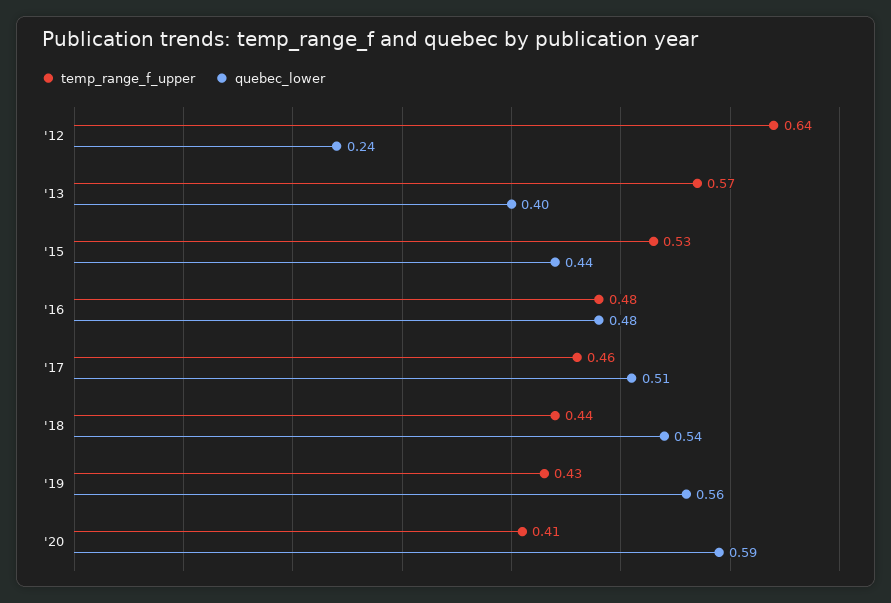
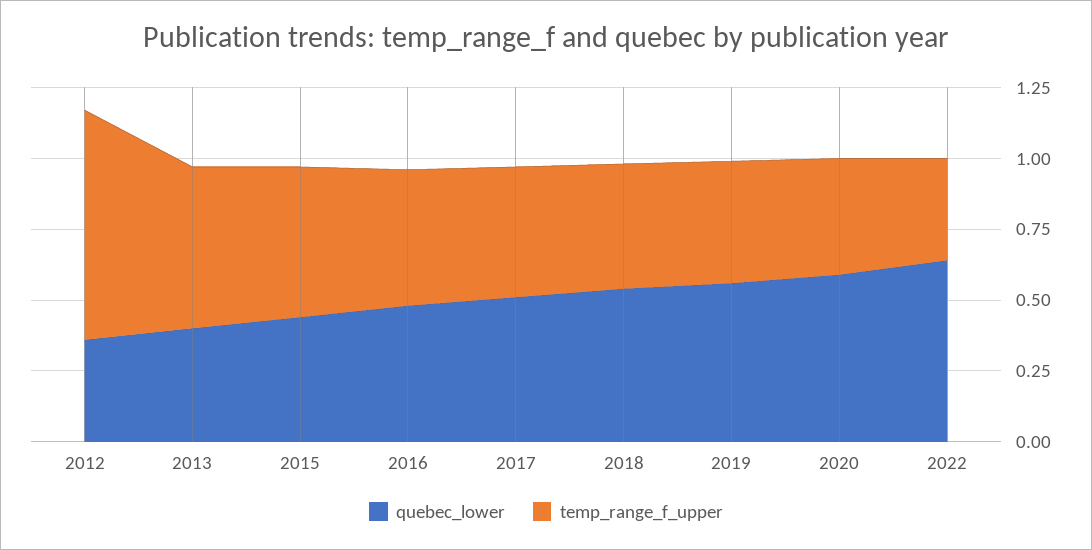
temp_range_f_upper, '12: 0.64 -> 0.8
quebec_lower, '12: 0.24 -> 0.35
quebec_lower, 2022: none -> 0.65
temp_range_f_upper, 2022: none -> 0.35

